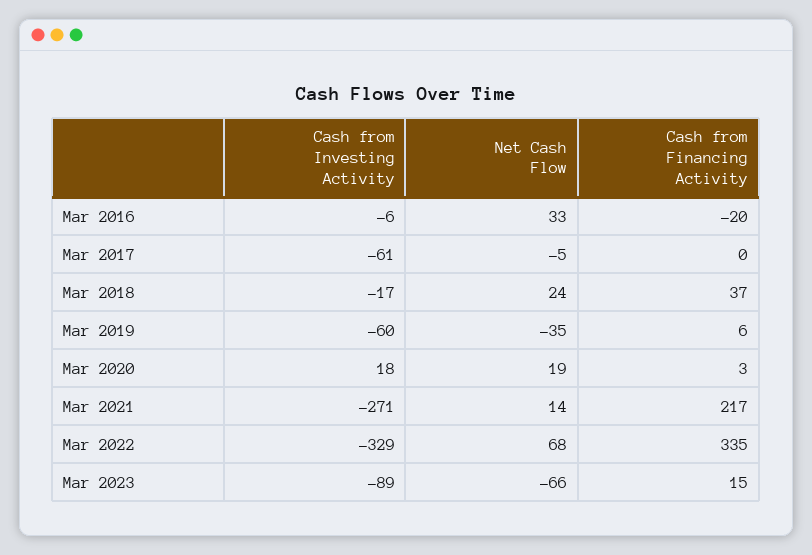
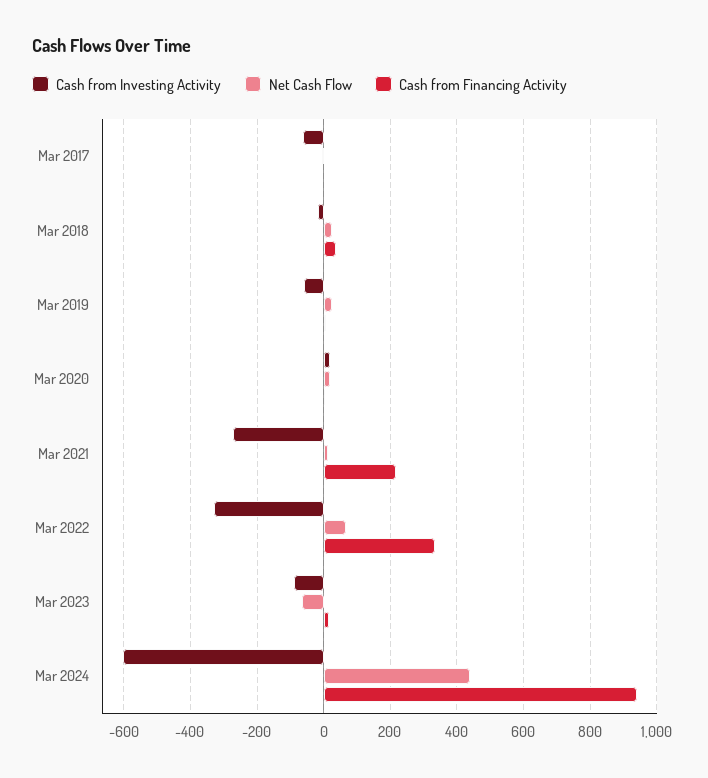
Cash from Investing Activity, Mar 2016: -6 -> none
Net Cash Flow, Mar 2016: 33 -> none
Cash from Financing Activity, Mar 2016: -20 -> none
Net Cash Flow, Mar 2019: -35 -> 20
Cash from Investing Activity, Mar 2024: none -> -600
Net Cash Flow, Mar 2024: none -> 440
Cash from Financing Activity, Mar 2024: none -> 940

